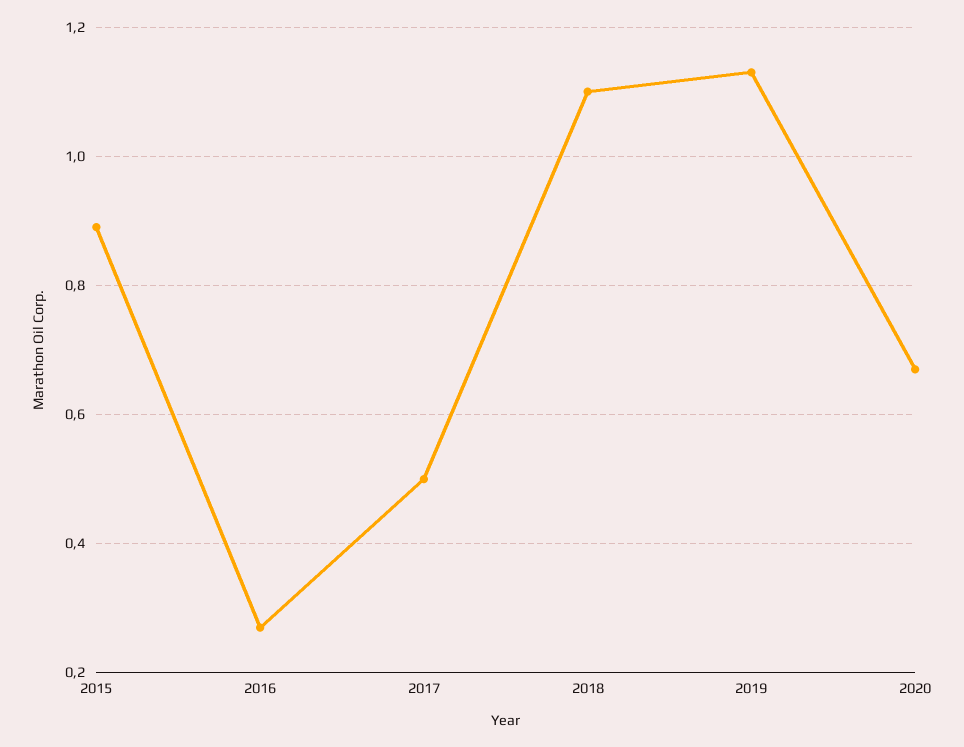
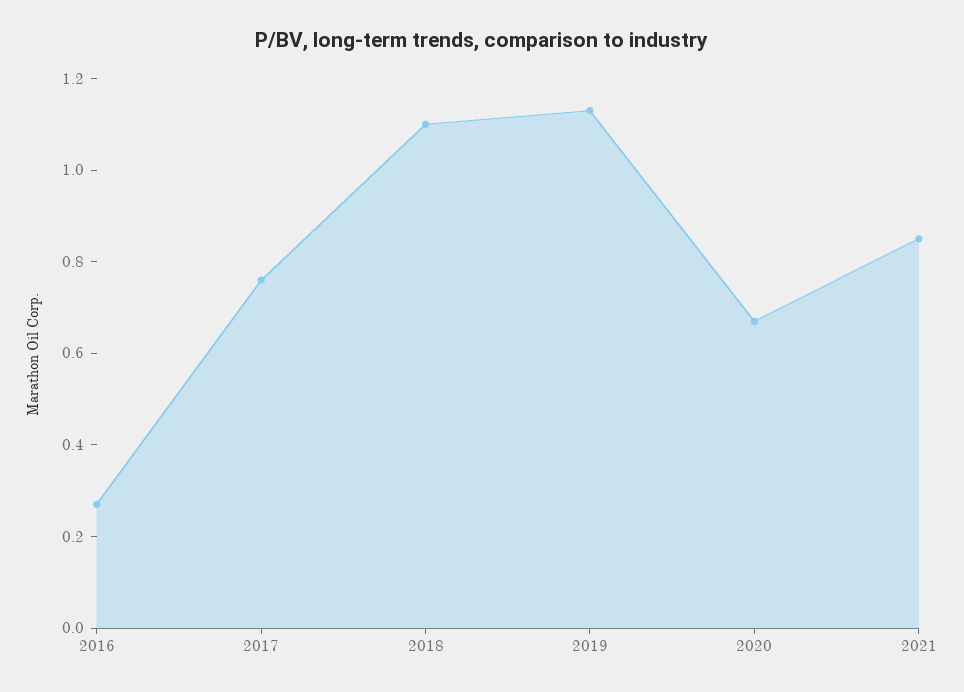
2015: 0.9 -> none
2017: 0.5 -> 0.75
2021: none -> 0.85

